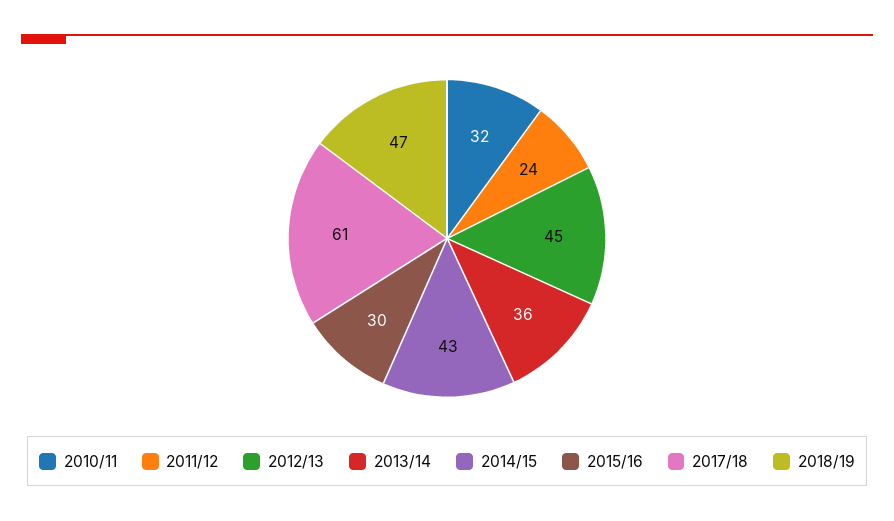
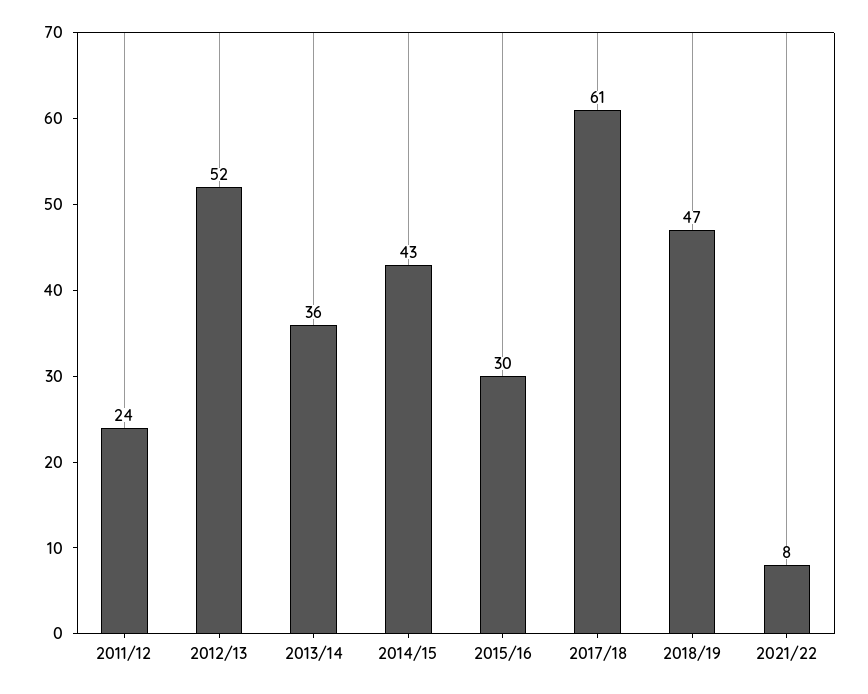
2010/11: 32 -> none
2012/13: 45 -> 52
2021/22: none -> 8

